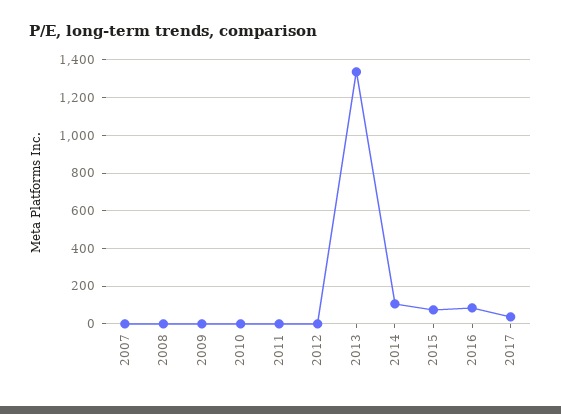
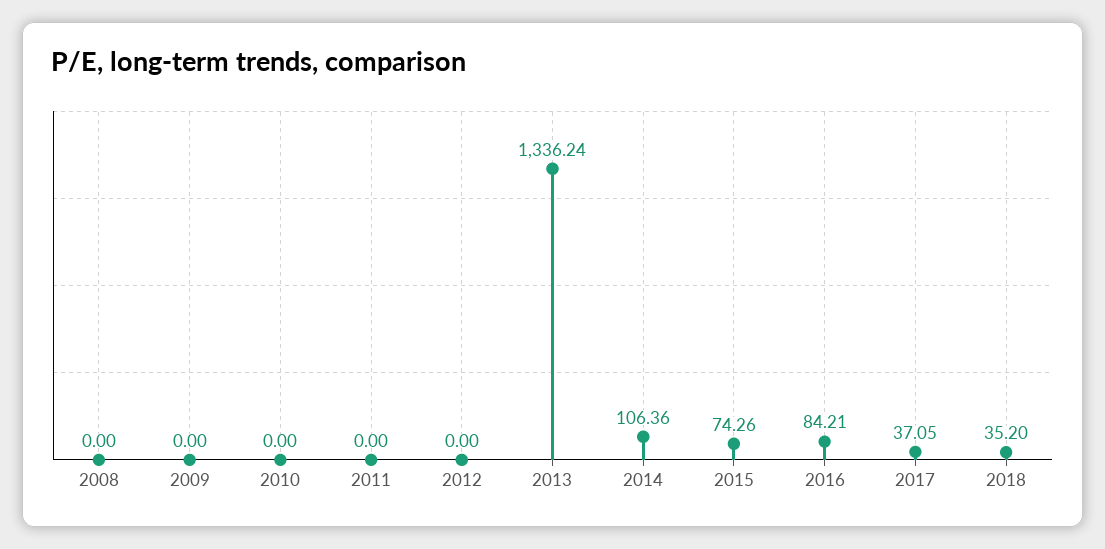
2007: 0 -> none
2018: none -> 35.2

